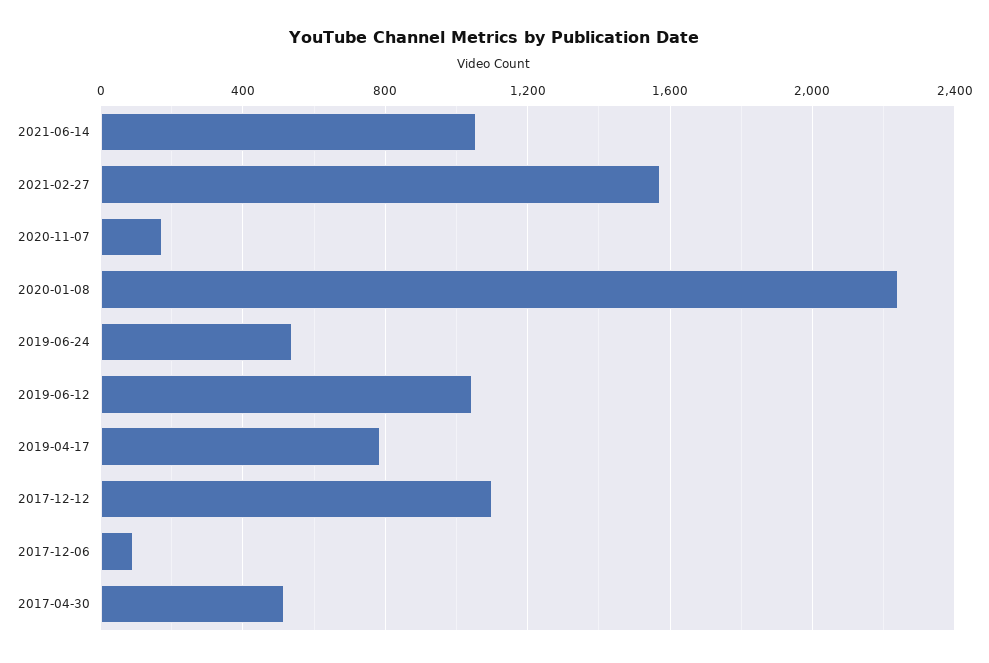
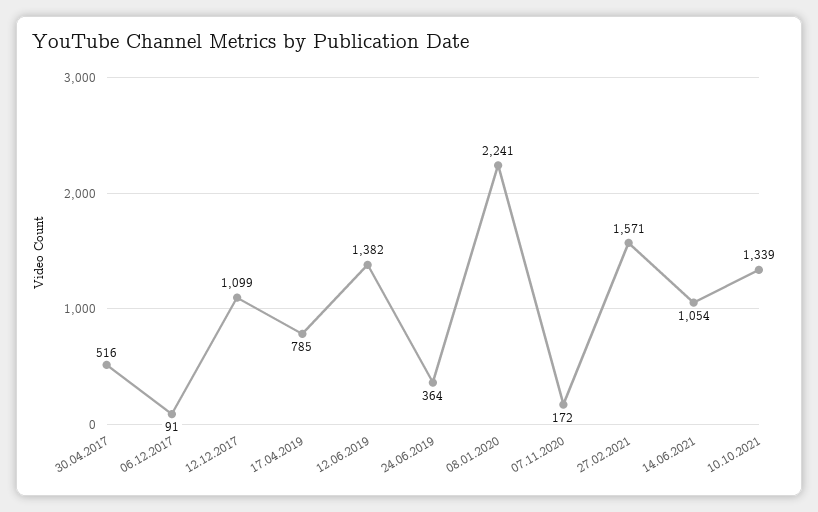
2019-06-24: 550 -> 364
2019-06-12: 1050 -> 1382
10.10.2021: none -> 1339

